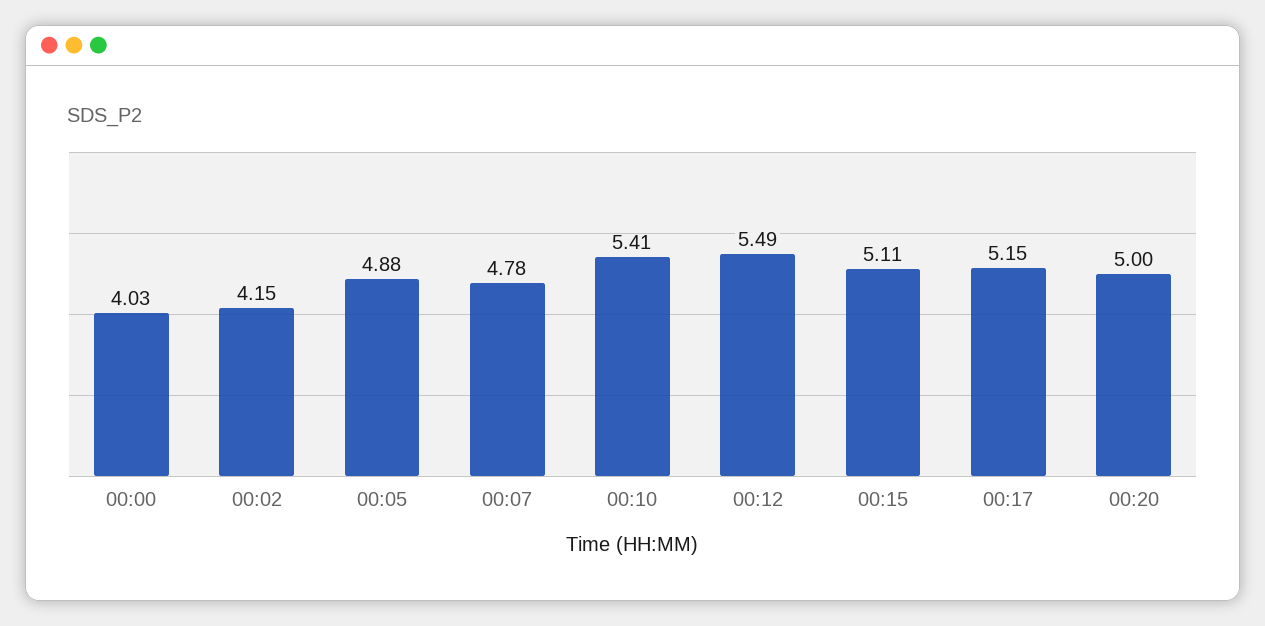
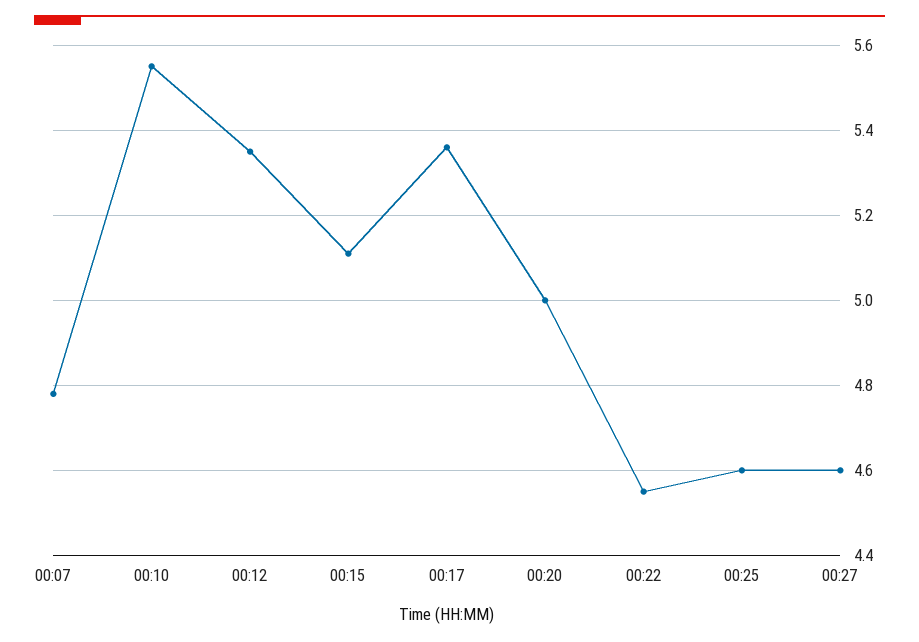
00:00: 4.03 -> none
00:02: 4.15 -> none
00:05: 4.88 -> none
00:10: 5.41 -> 5.55
00:12: 5.49 -> 5.35
00:17: 5.15 -> 5.35
00:22: none -> 4.55
00:25: none -> 4.6
00:27: none -> 4.6

